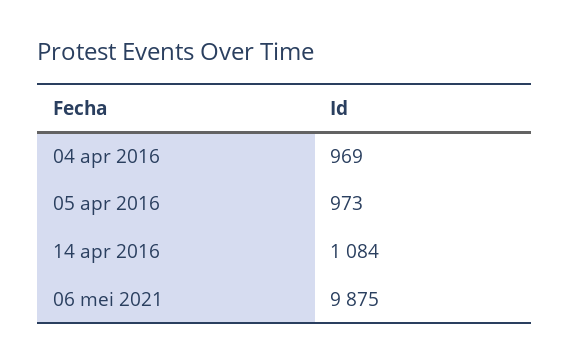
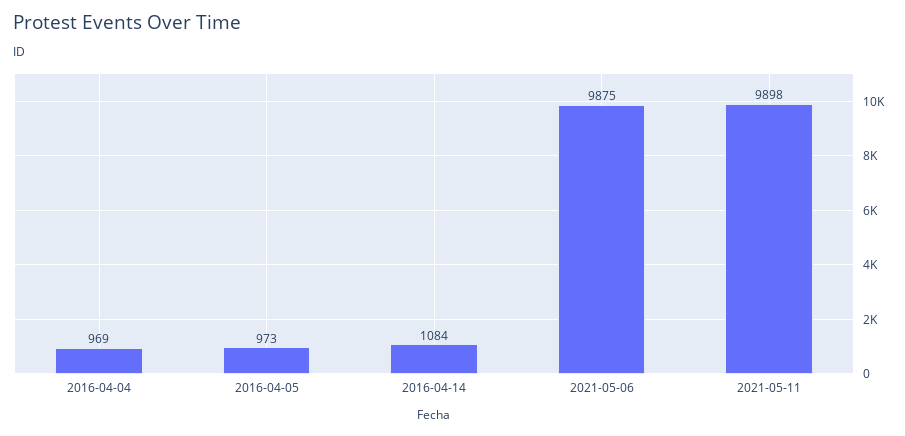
2021-05-11: none -> 9898

